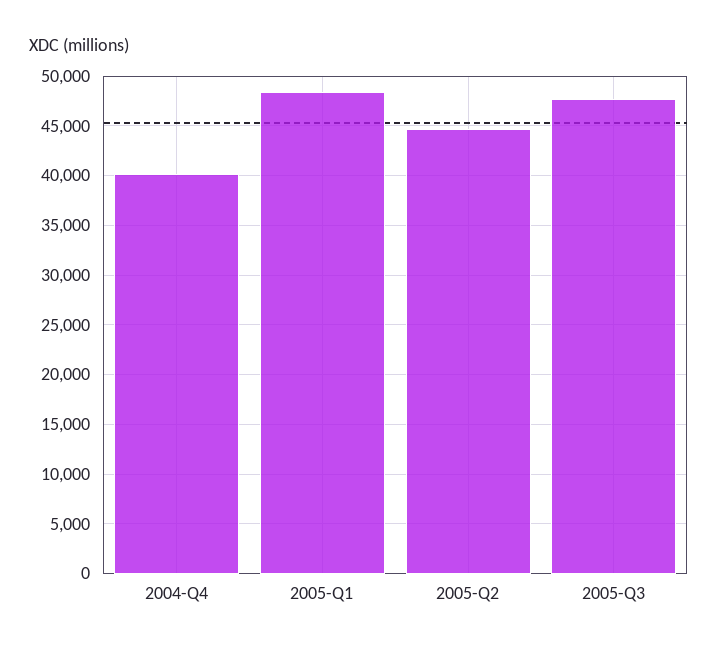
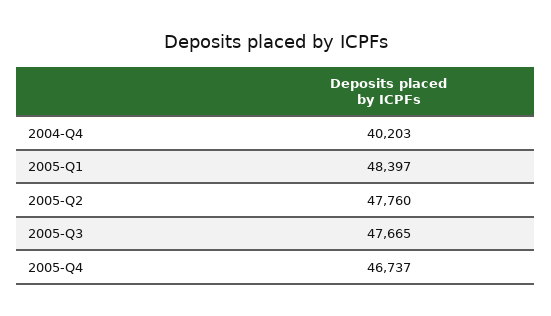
2005-Q2: 45000 -> 47760
2005-Q4: none -> 46737

